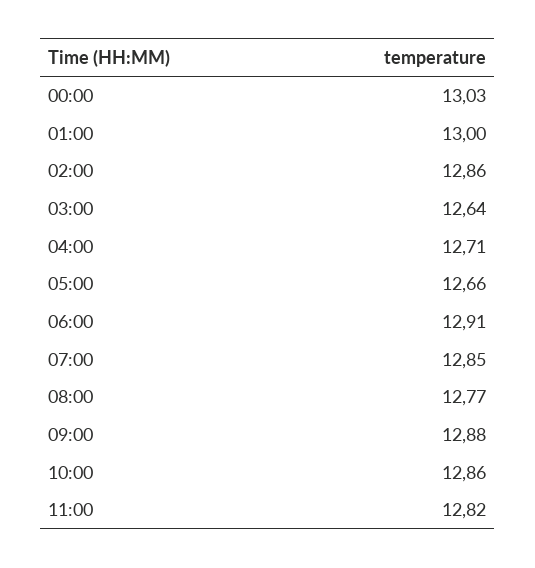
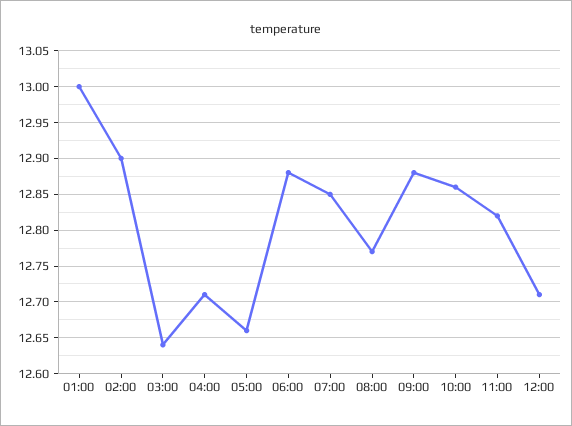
00:00: 13.03 -> none
02:00: 12.86 -> 12.9
06:00: 12.91 -> 12.88
12:00: none -> 12.71

